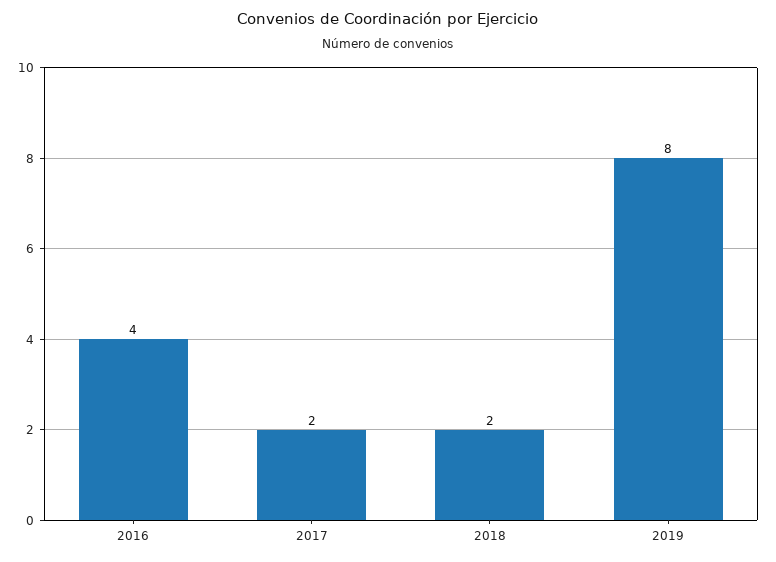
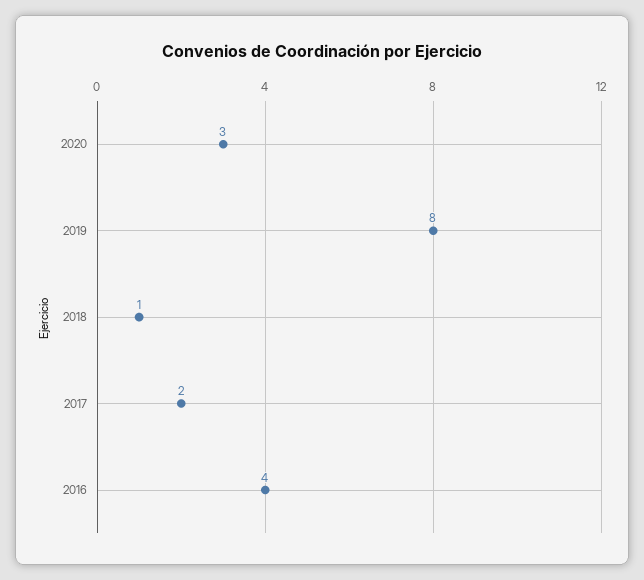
2018: 2 -> 1
2020: none -> 3

